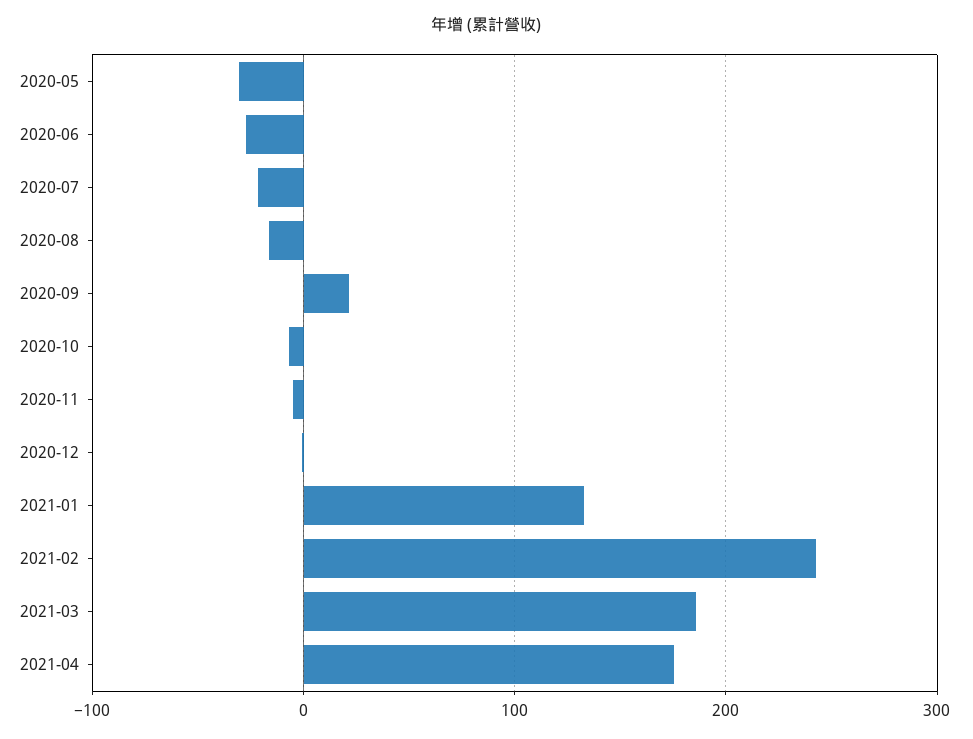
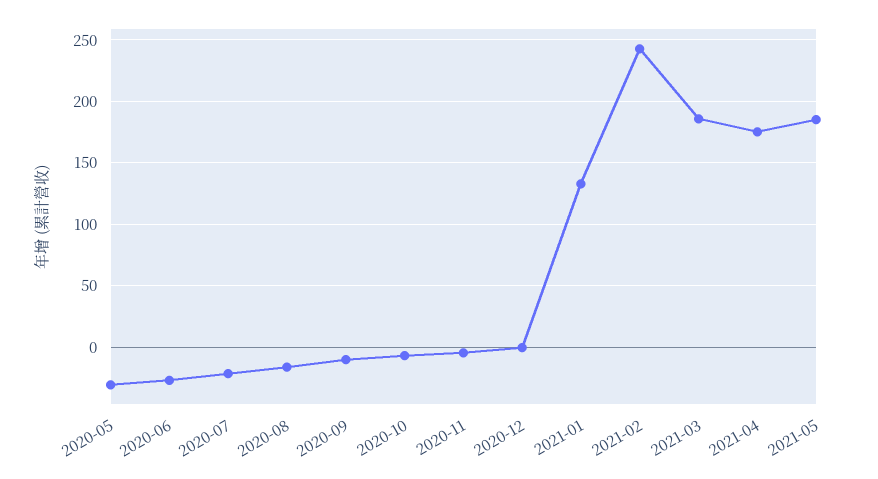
2020-09: 20 -> -10
2021-05: none -> 185

